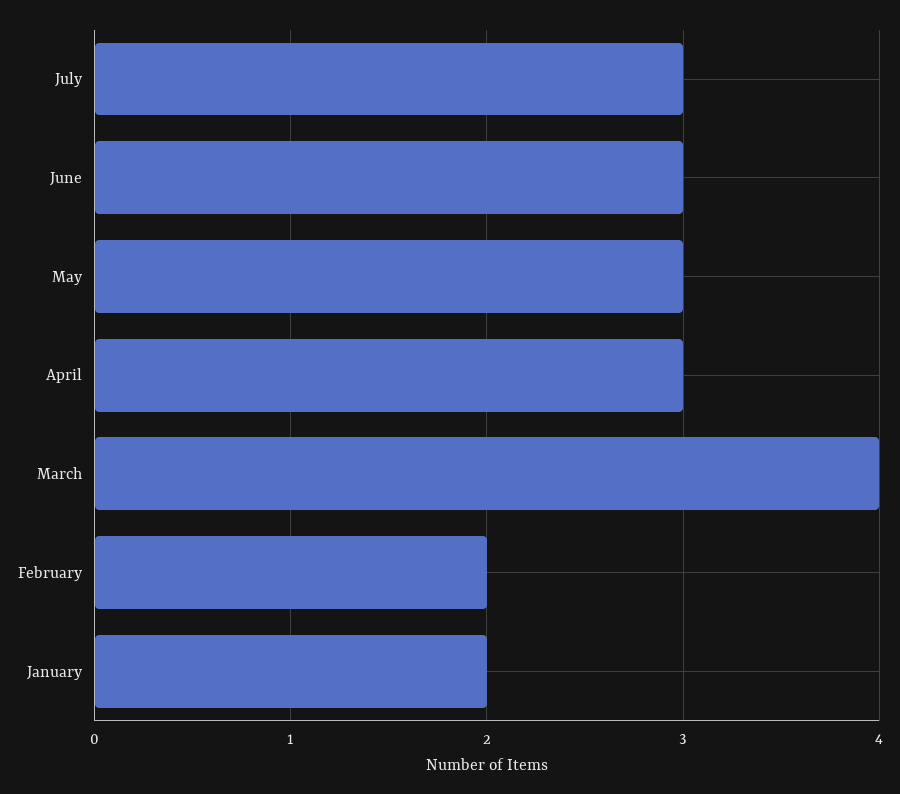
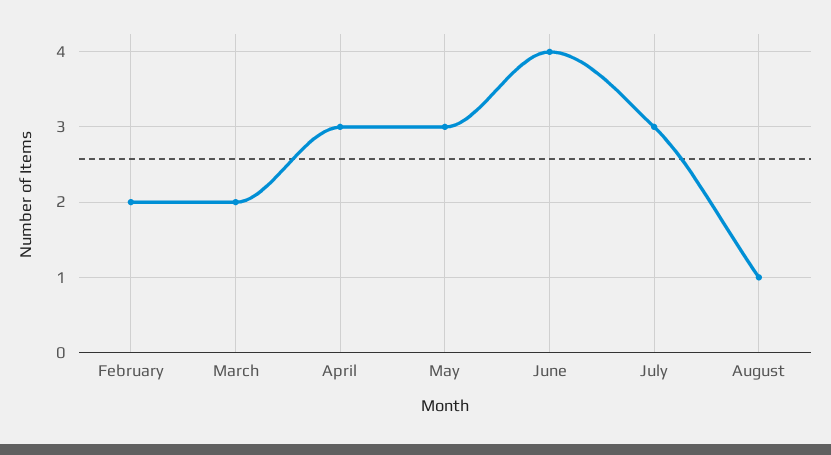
June: 3 -> 4
March: 4 -> 2
January: 2 -> none
August: none -> 1

